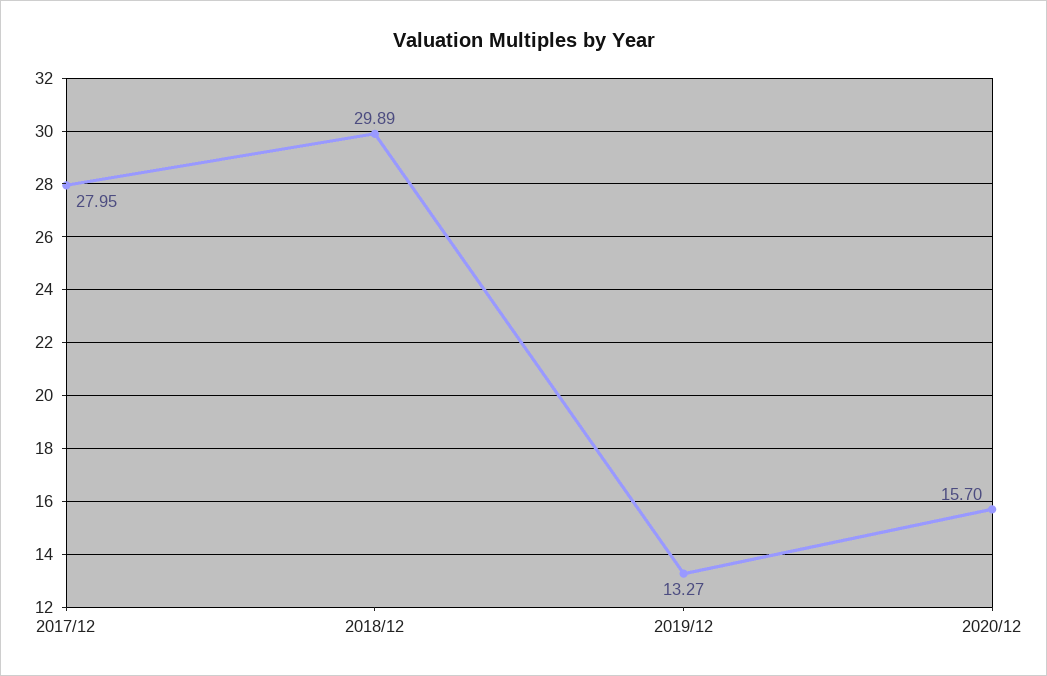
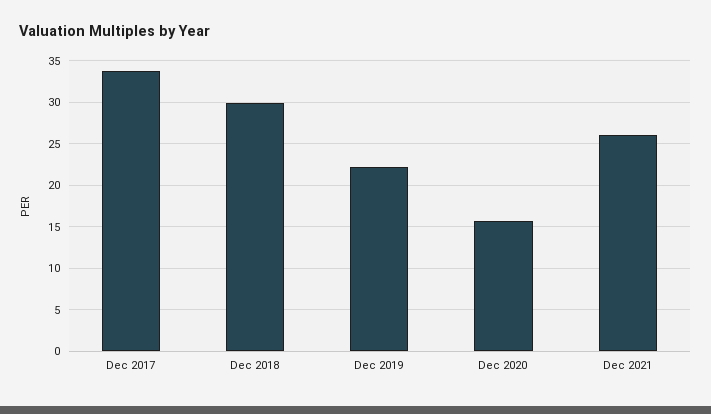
2017/12: 27.95 -> 34
2019/12: 13.27 -> 22
Dec 2021: none -> 26

